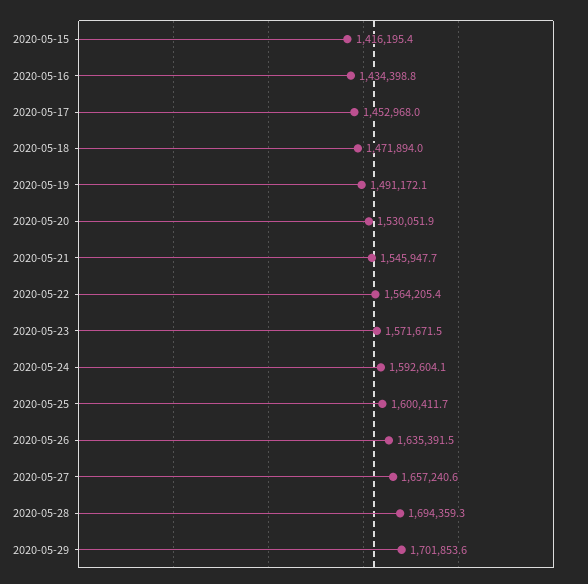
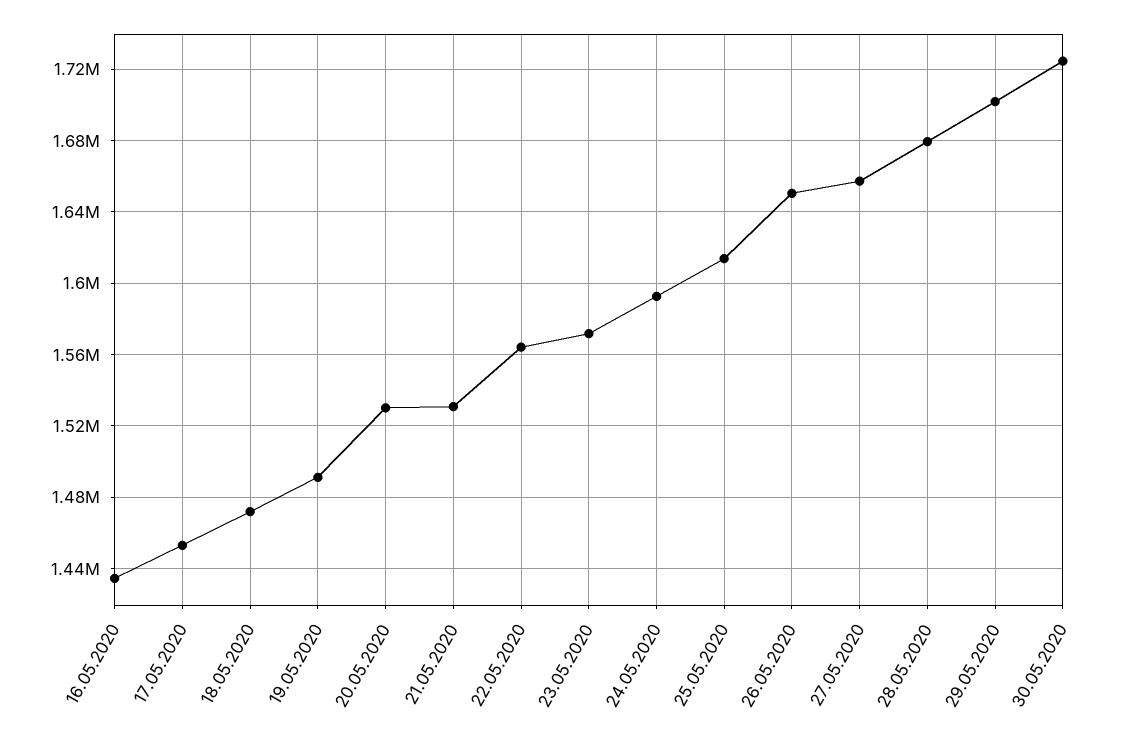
2020-05-15: 1416195.4 -> none
2020-05-21: 1545947.7 -> 1530000
2020-05-25: 1600411.7 -> 1615000
2020-05-26: 1635391.5 -> 1650000
2020-05-28: 1694359.3 -> 1680000
30.05.2020: none -> 1725000

